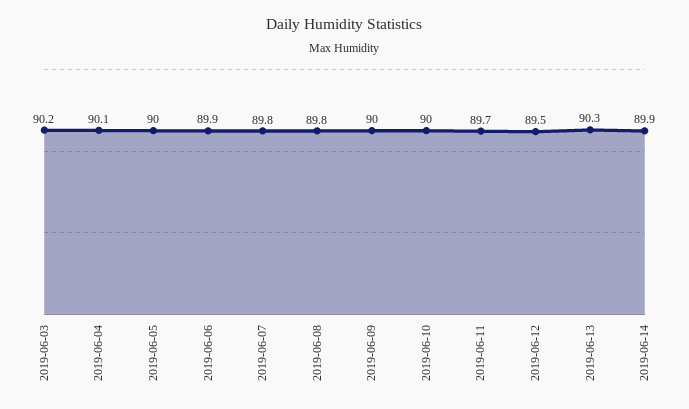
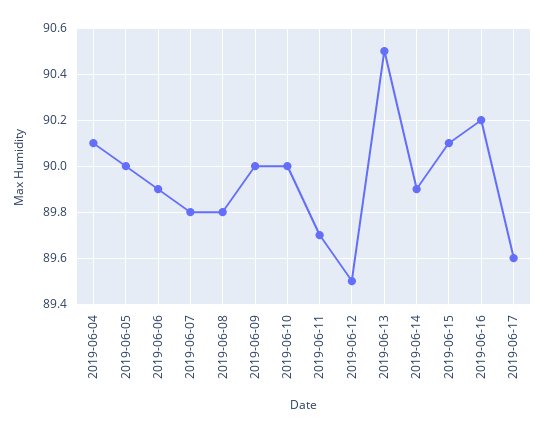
2019-06-03: 90.2 -> none
2019-06-13: 90.3 -> 90.5
2019-06-15: none -> 90.1
2019-06-16: none -> 90.2
2019-06-17: none -> 89.6

